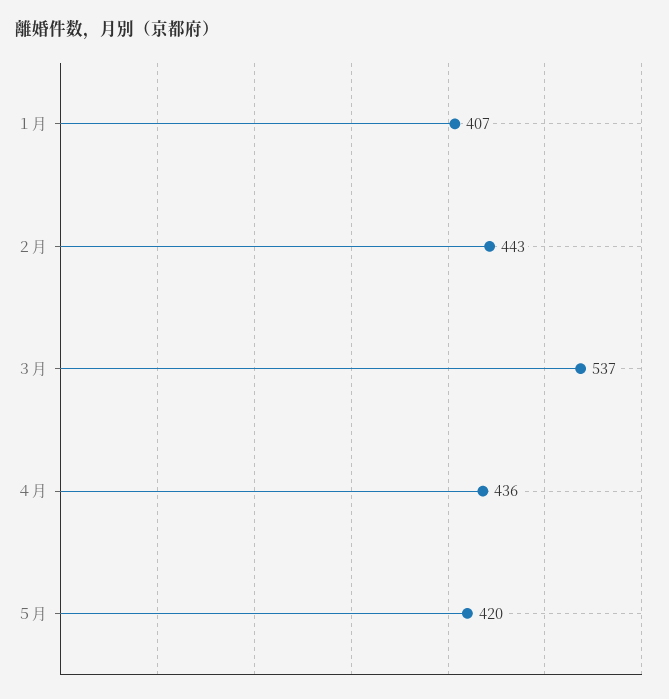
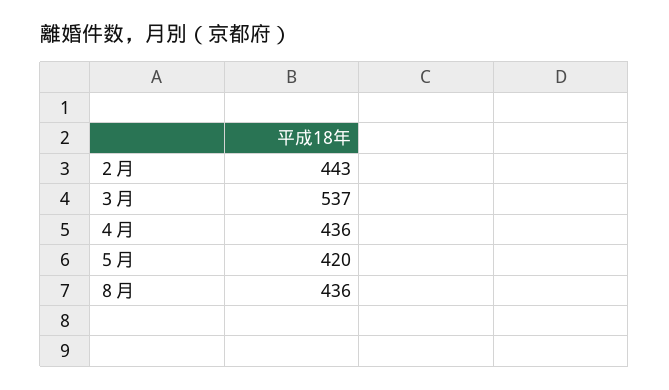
１月: 407 -> none
８月: none -> 436

